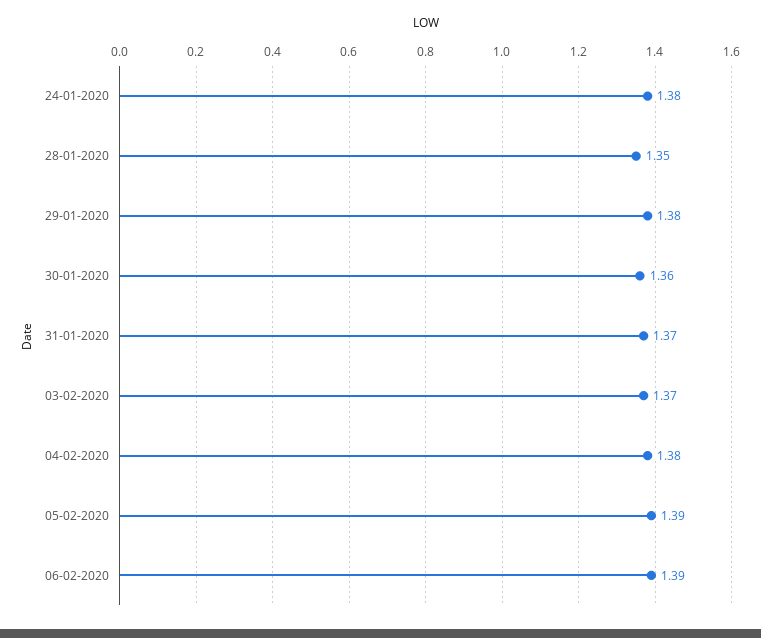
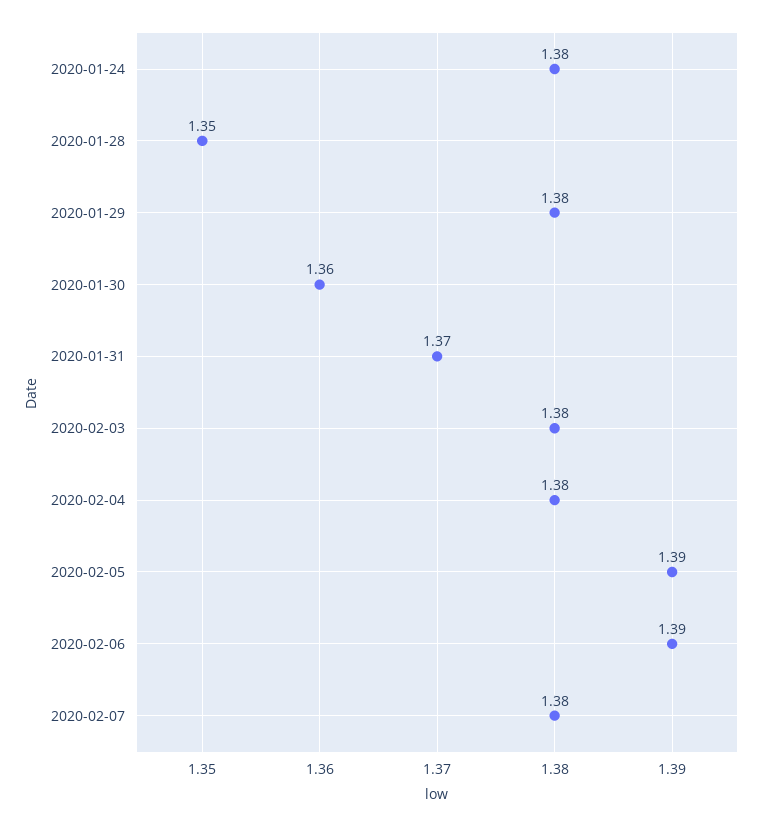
03-02-2020: 1.37 -> 1.38
2020-02-07: none -> 1.38

